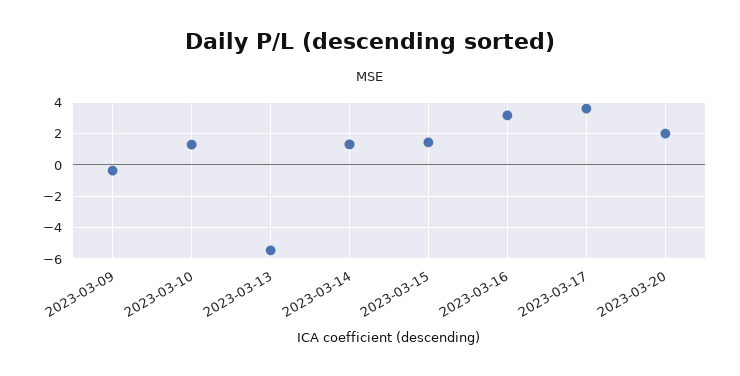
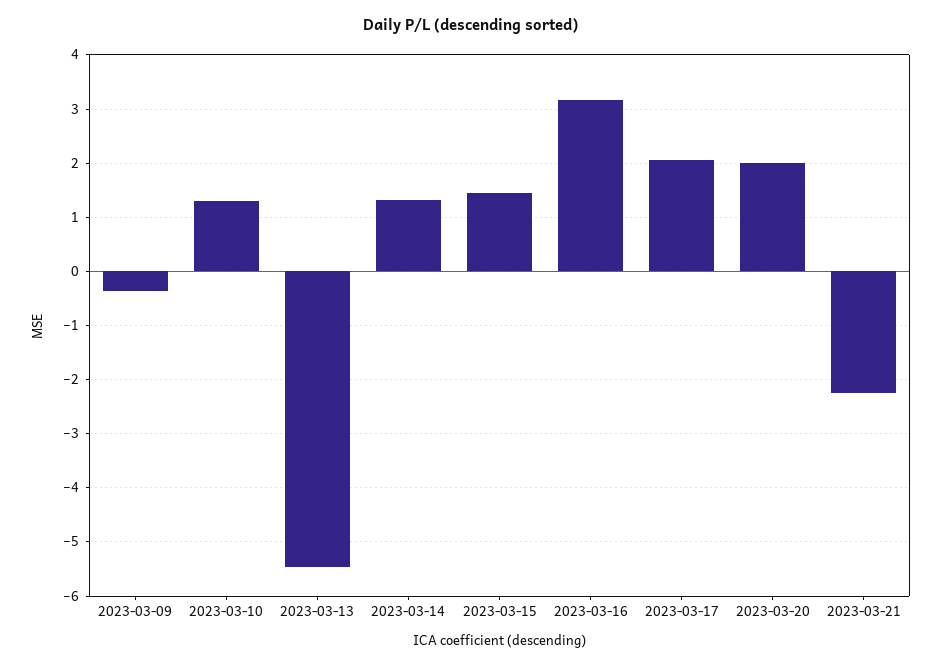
2023-03-17: 3.5 -> 2
2023-03-21: none -> -2.2

